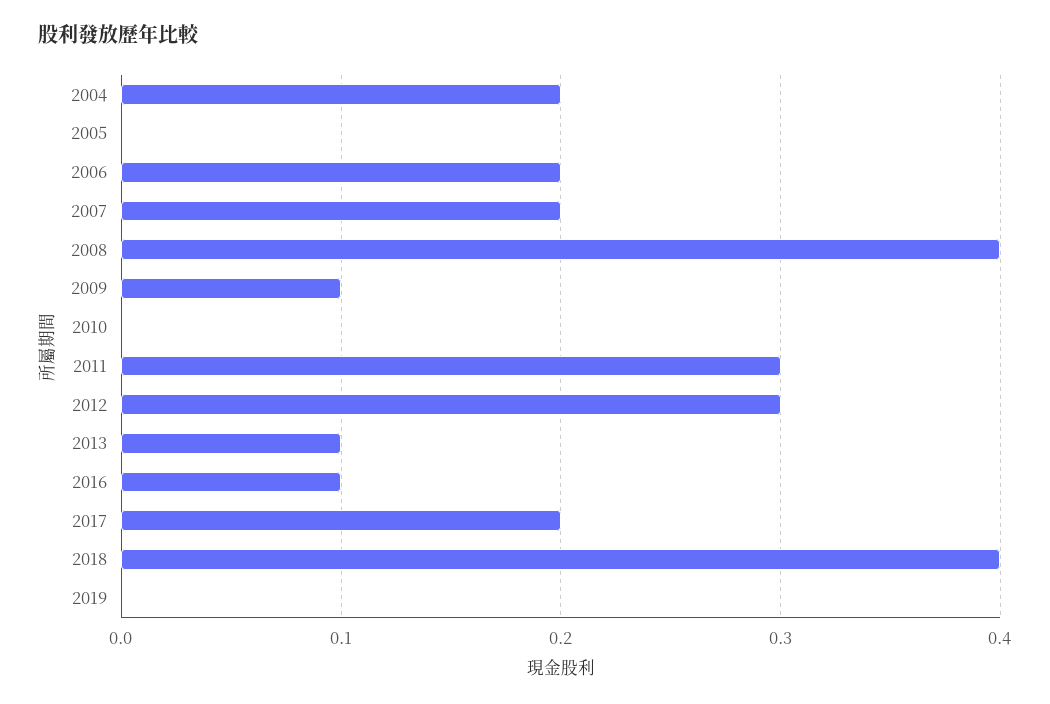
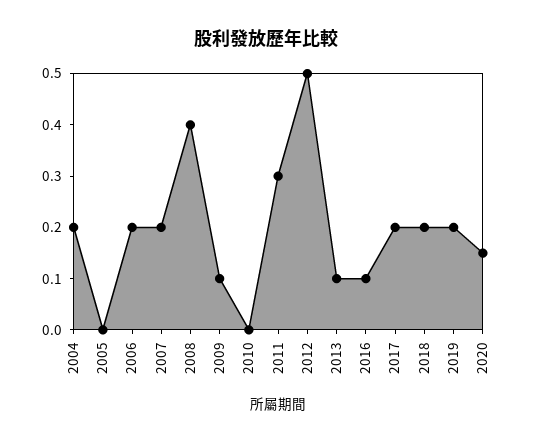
2012: 0.3 -> 0.5
2018: 0.4 -> 0.2
2019: 0 -> 0.2
2020: none -> 0.15

